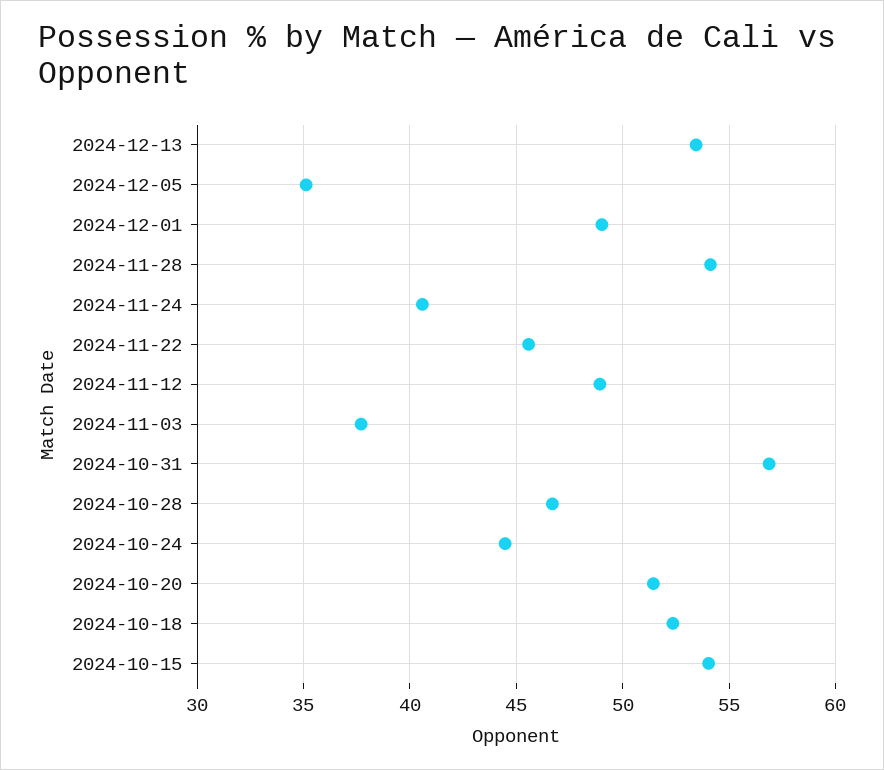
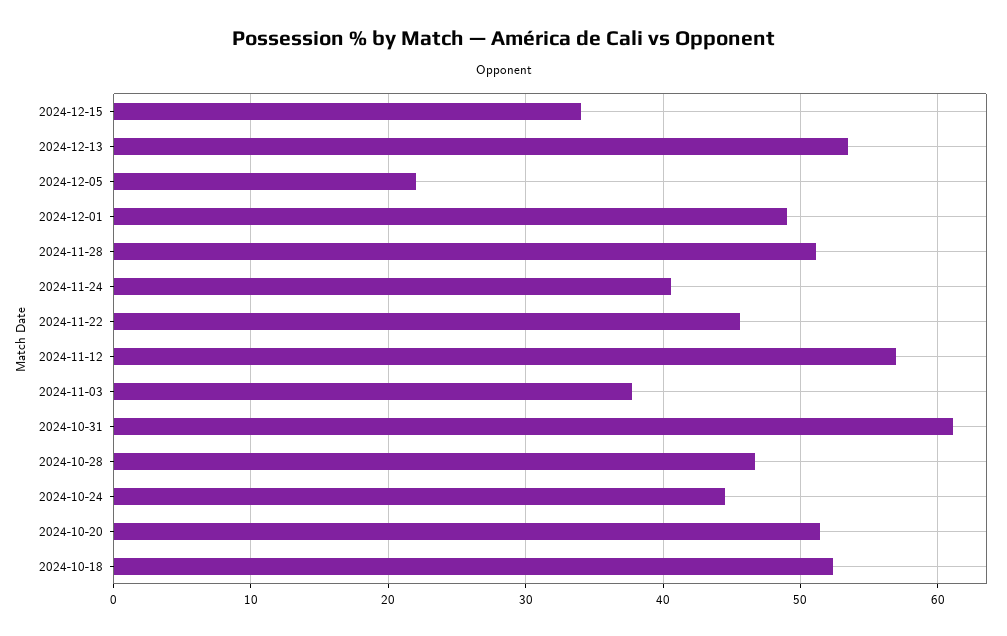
2024-12-05: 35 -> 22
2024-11-28: 54 -> 51
2024-11-12: 49 -> 57
2024-10-31: 57 -> 61
2024-10-15: 54 -> none
2024-12-15: none -> 34

